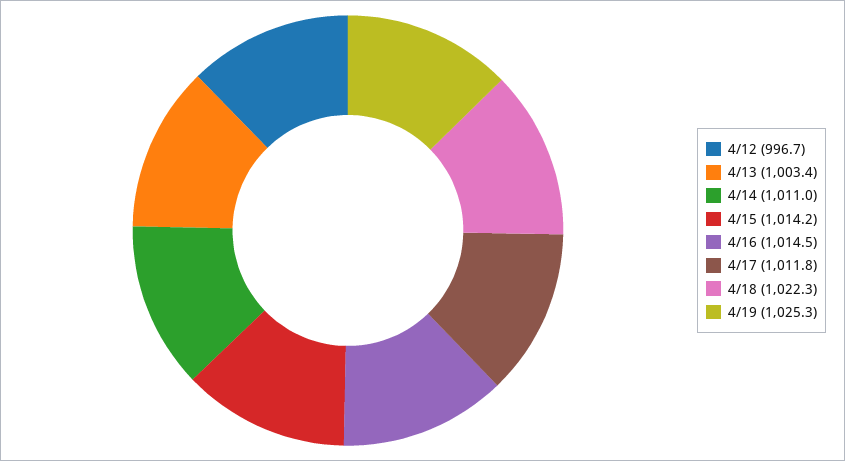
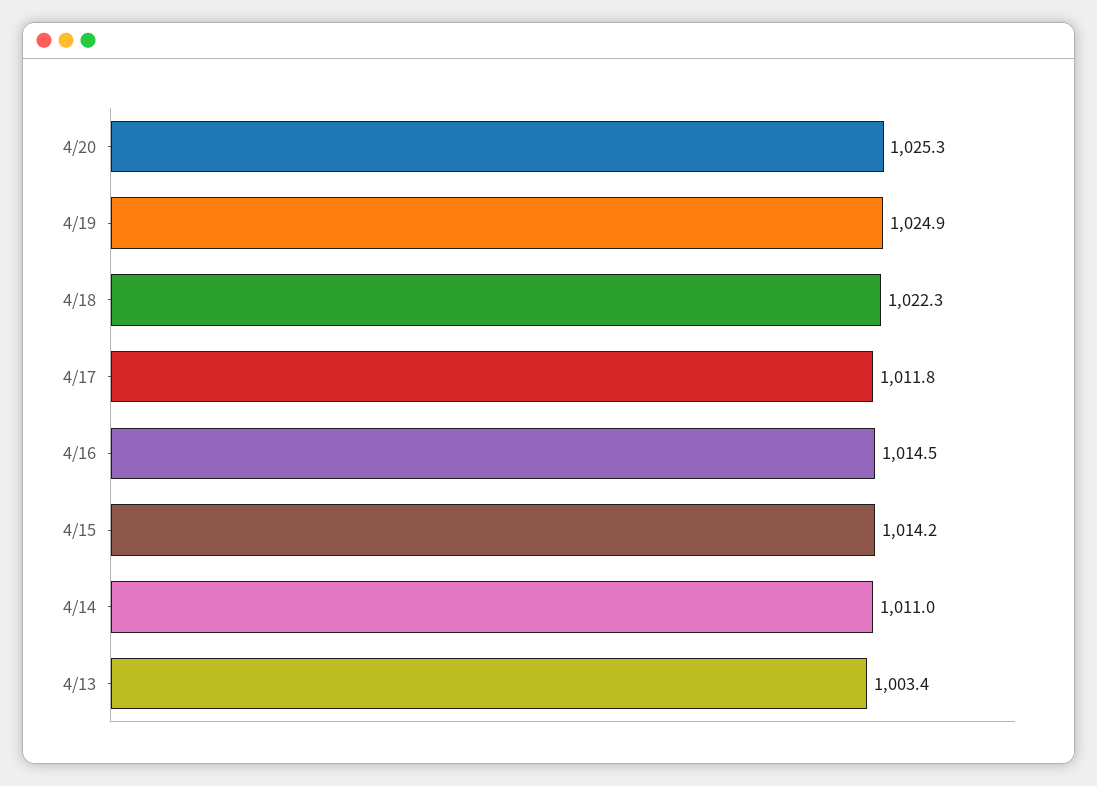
4/12: 996.7 -> none
4/19: 1025.3 -> 1024.9
4/20: none -> 1025.3

